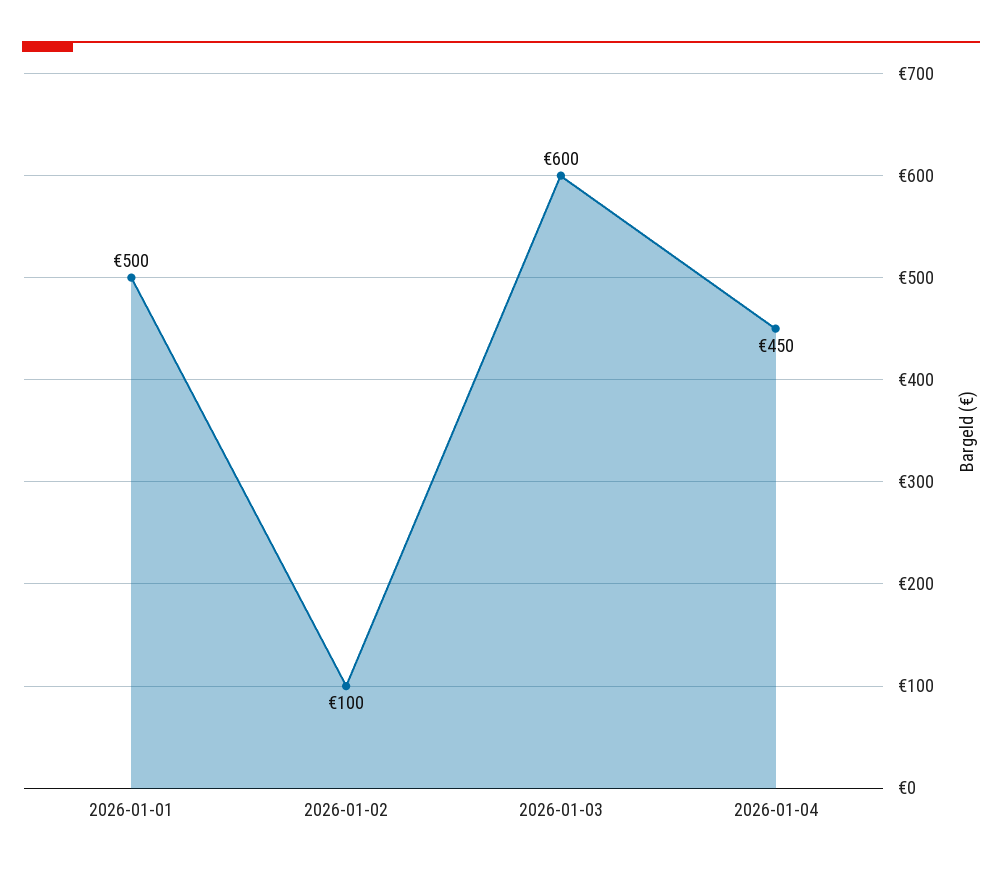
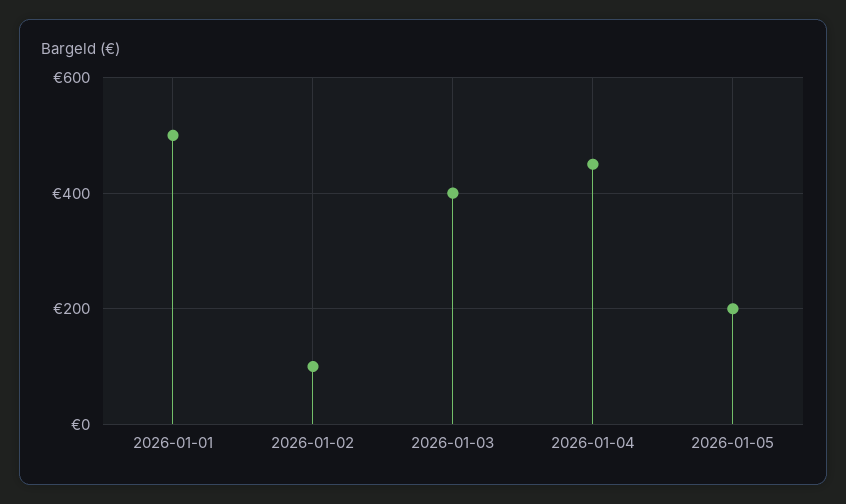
2026-01-03: 600 -> 400
2026-01-05: none -> 200

